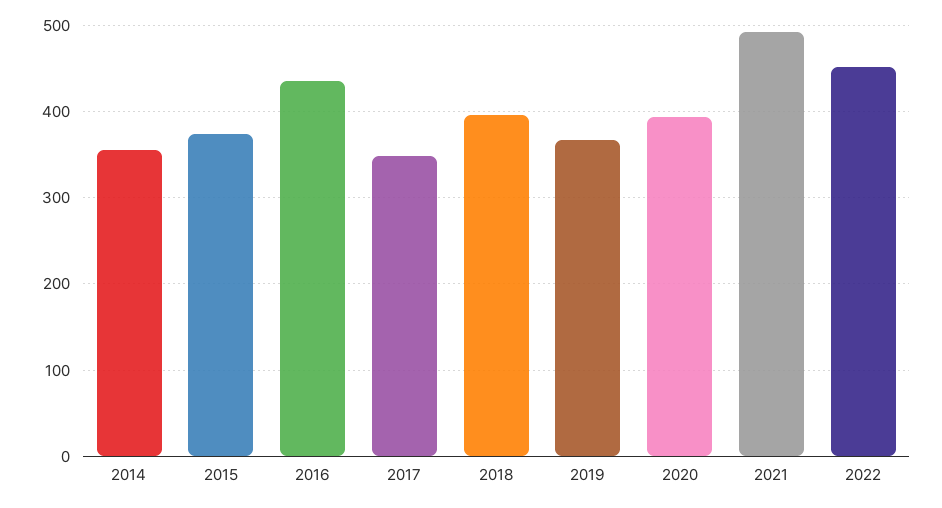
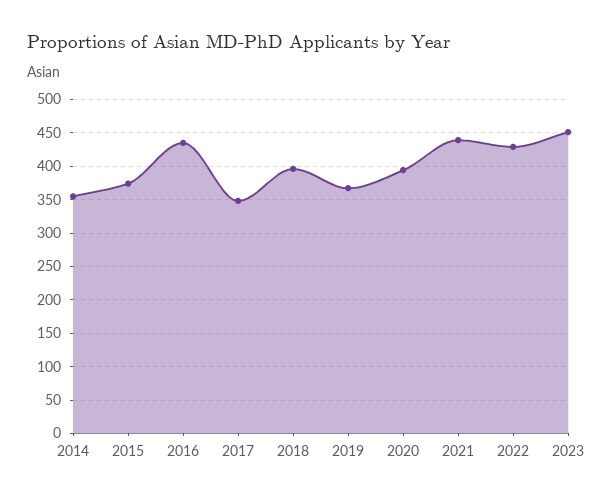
2021: 490 -> 440
2022: 450 -> 430
2023: none -> 450

